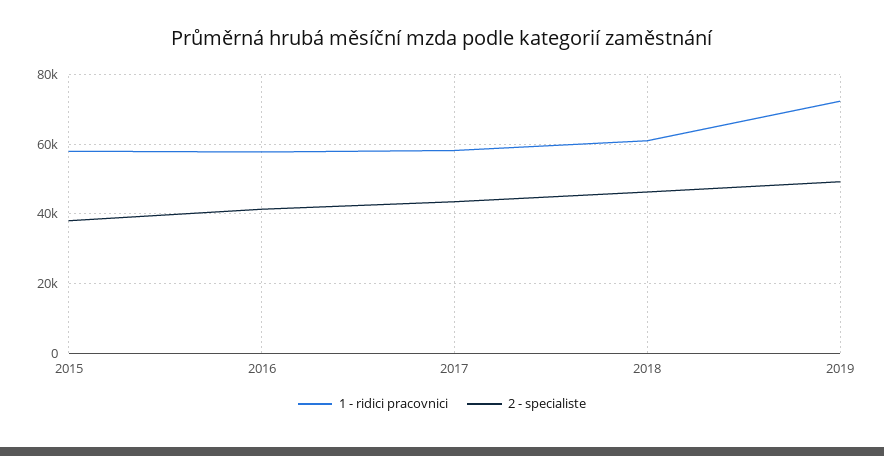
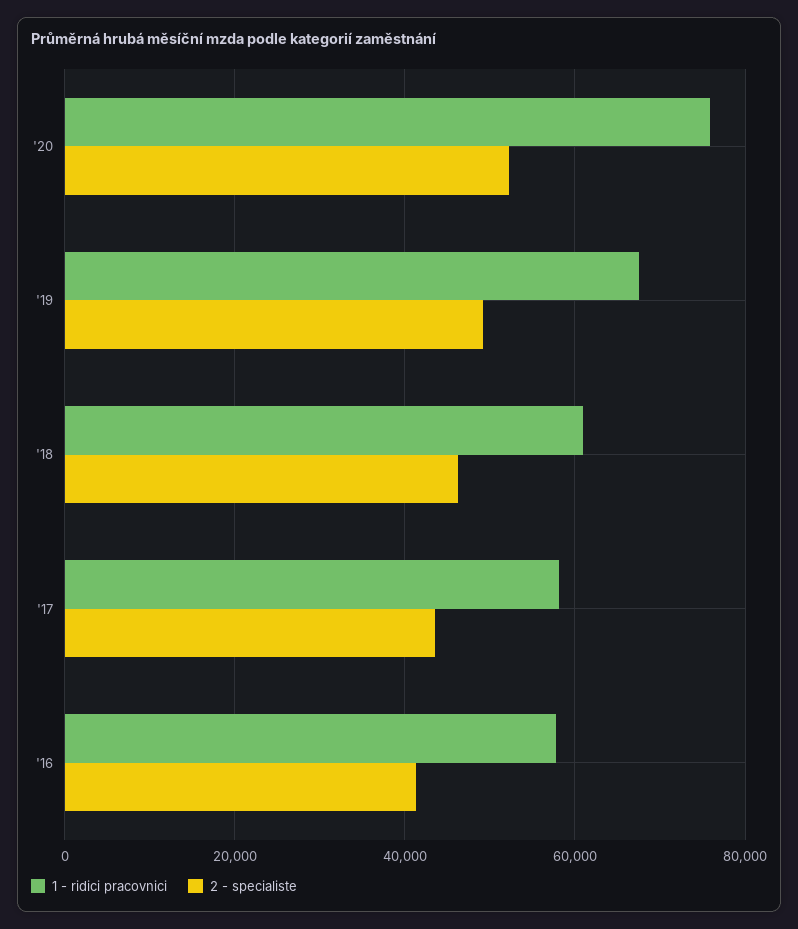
1 - ridici pracovnici, 2015: 58000 -> none
2 - specialiste, 2015: 38000 -> none
1 - ridici pracovnici, 2019: 72000 -> 68000
1 - ridici pracovnici, '20: none -> 76000
2 - specialiste, '20: none -> 52000

